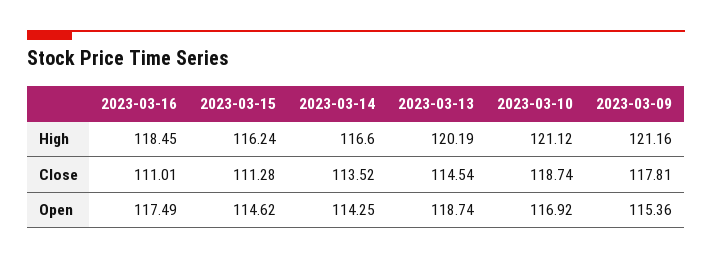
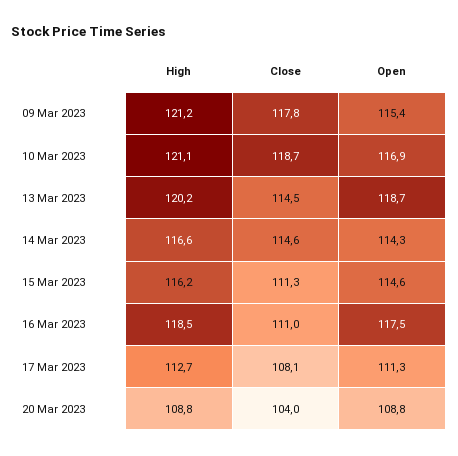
2023-03-14, Close: 113.52 -> 114.6
17 Mar 2023, High: none -> 112.7
17 Mar 2023, Close: none -> 108.1
17 Mar 2023, Open: none -> 111.3
20 Mar 2023, High: none -> 108.8
20 Mar 2023, Close: none -> 104
20 Mar 2023, Open: none -> 108.8

